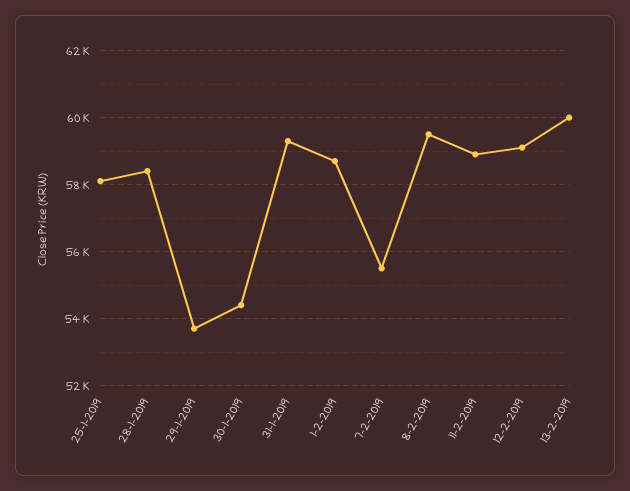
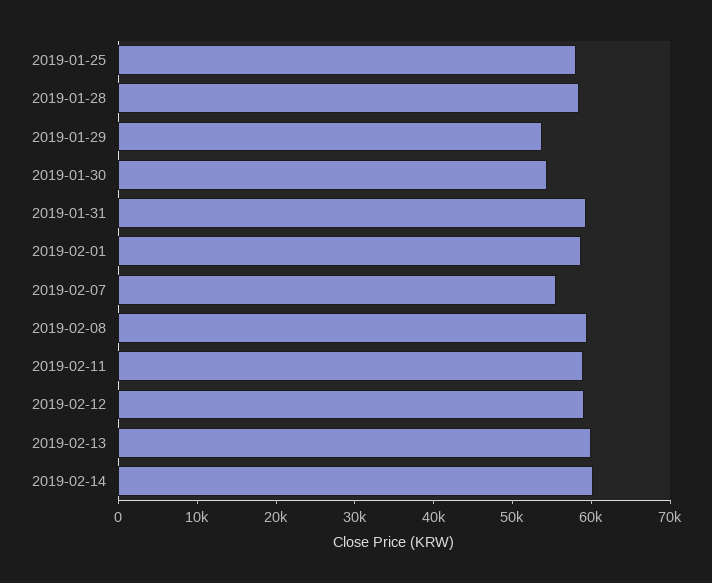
2019-02-14: none -> 60000

